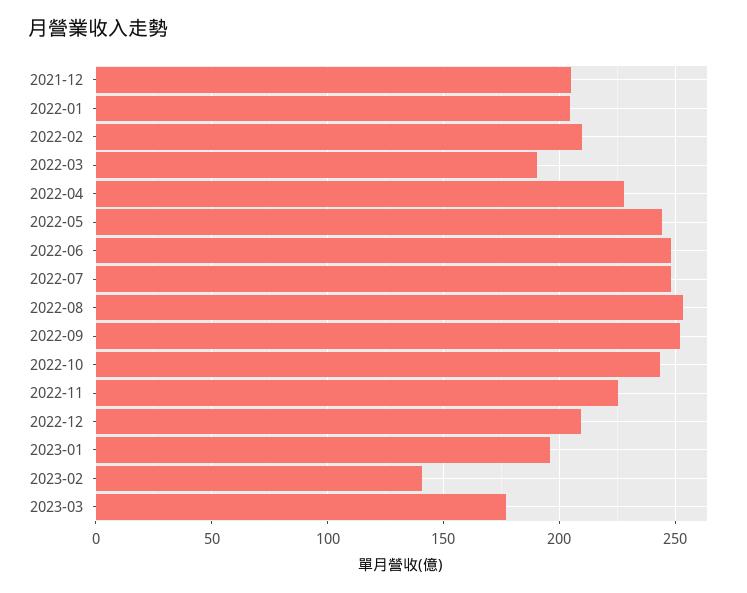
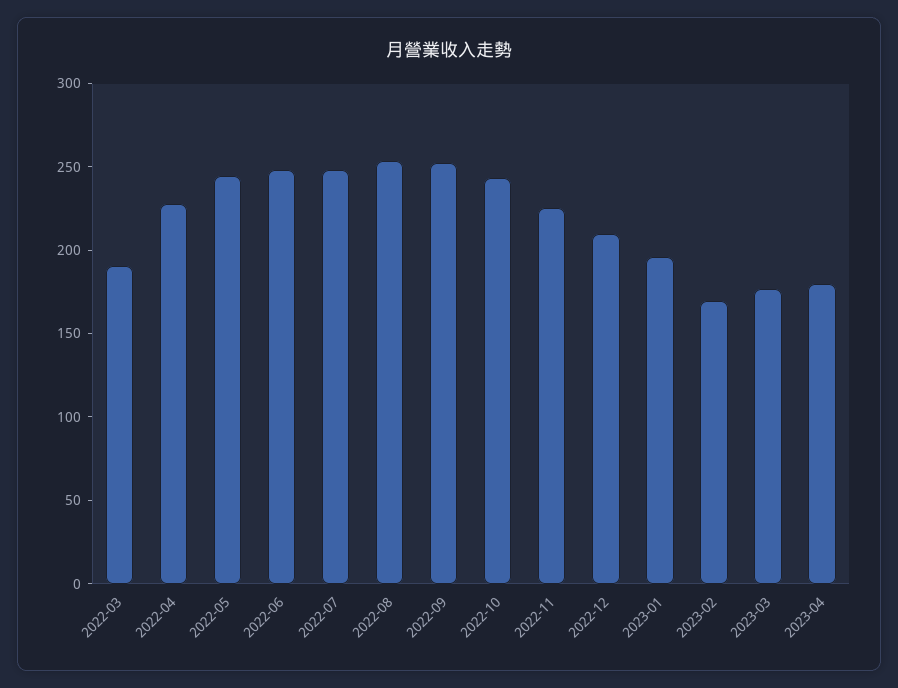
2021-12: 205 -> none
2022-01: 205 -> none
2022-02: 210 -> none
2023-02: 140 -> 170
2023-04: none -> 180

